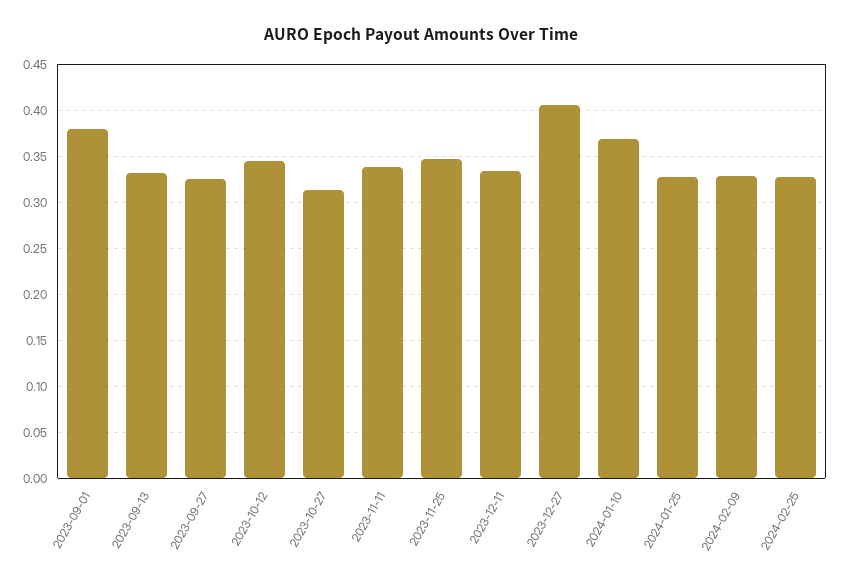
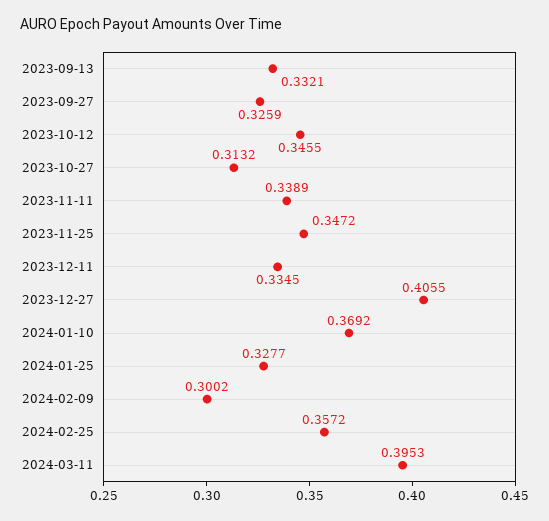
2023-09-01: 0.38 -> none
2024-02-09: 0.33 -> 0.3002
2024-02-25: 0.33 -> 0.3572
2024-03-11: none -> 0.3953

